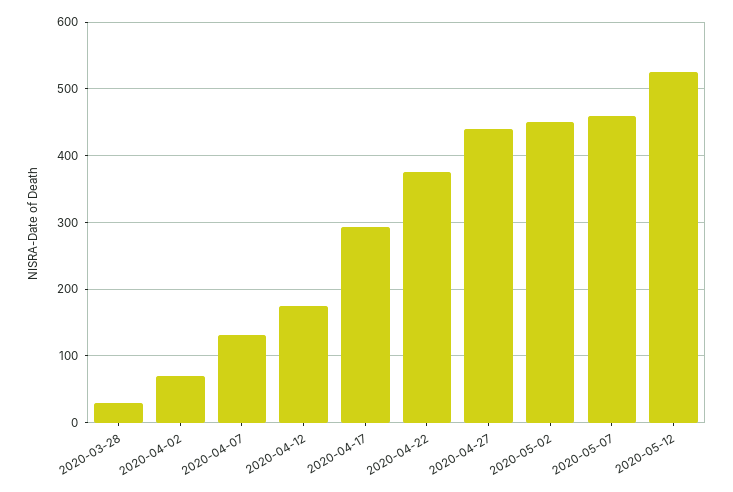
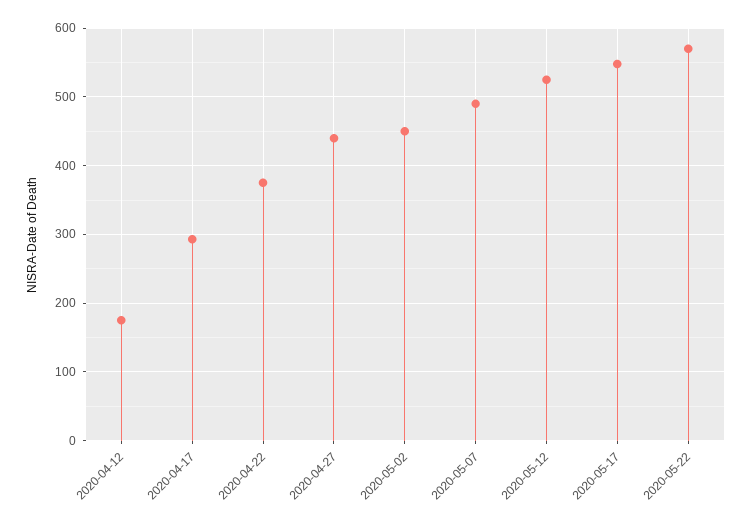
2020-03-28: 30 -> none
2020-04-02: 70 -> none
2020-04-07: 130 -> none
2020-05-07: 460 -> 490
2020-05-17: none -> 550
2020-05-22: none -> 570

